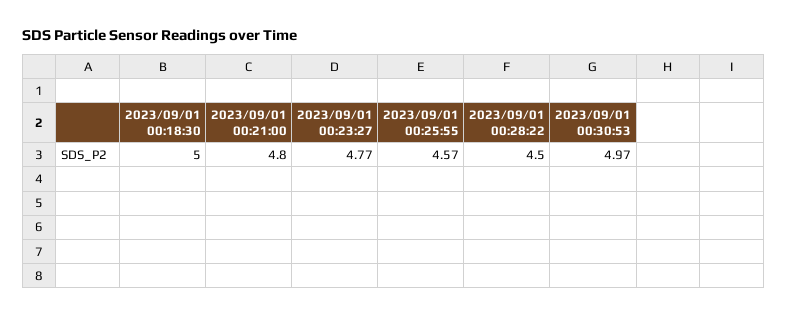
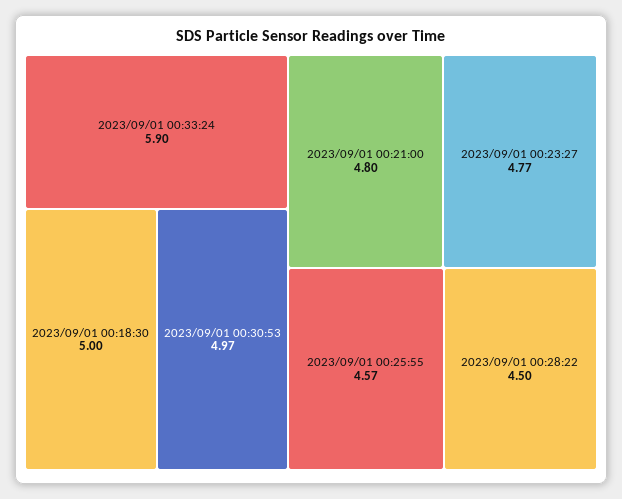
2023/09/01 00:33:24: none -> 5.9

